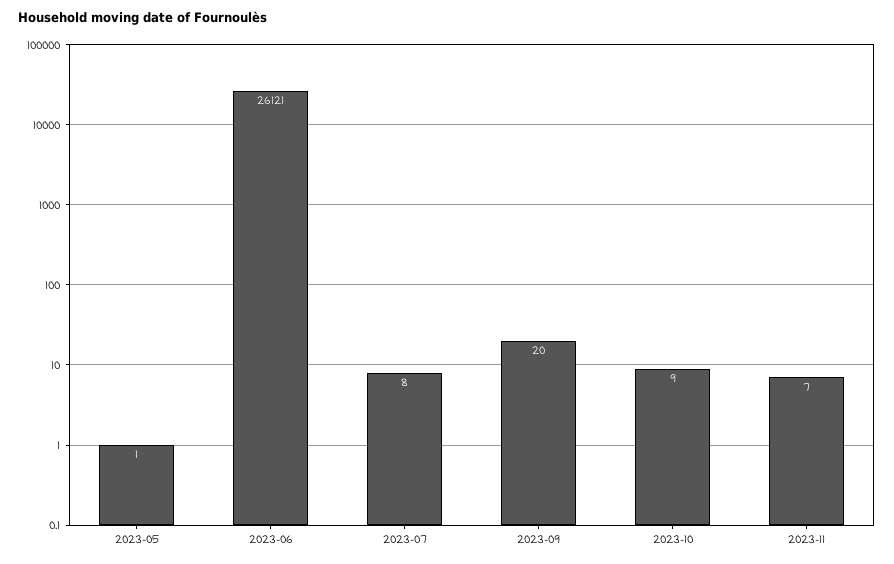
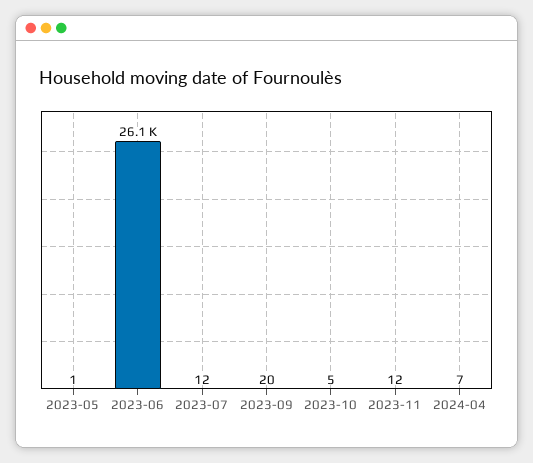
2023-07: 8 -> 12
2023-10: 9 -> 5
2023-11: 7 -> 12
2024-04: none -> 7

